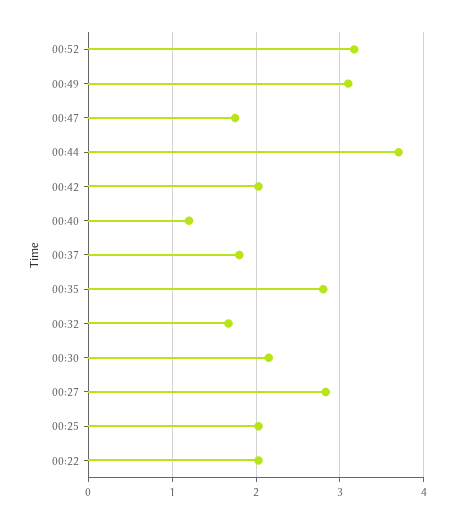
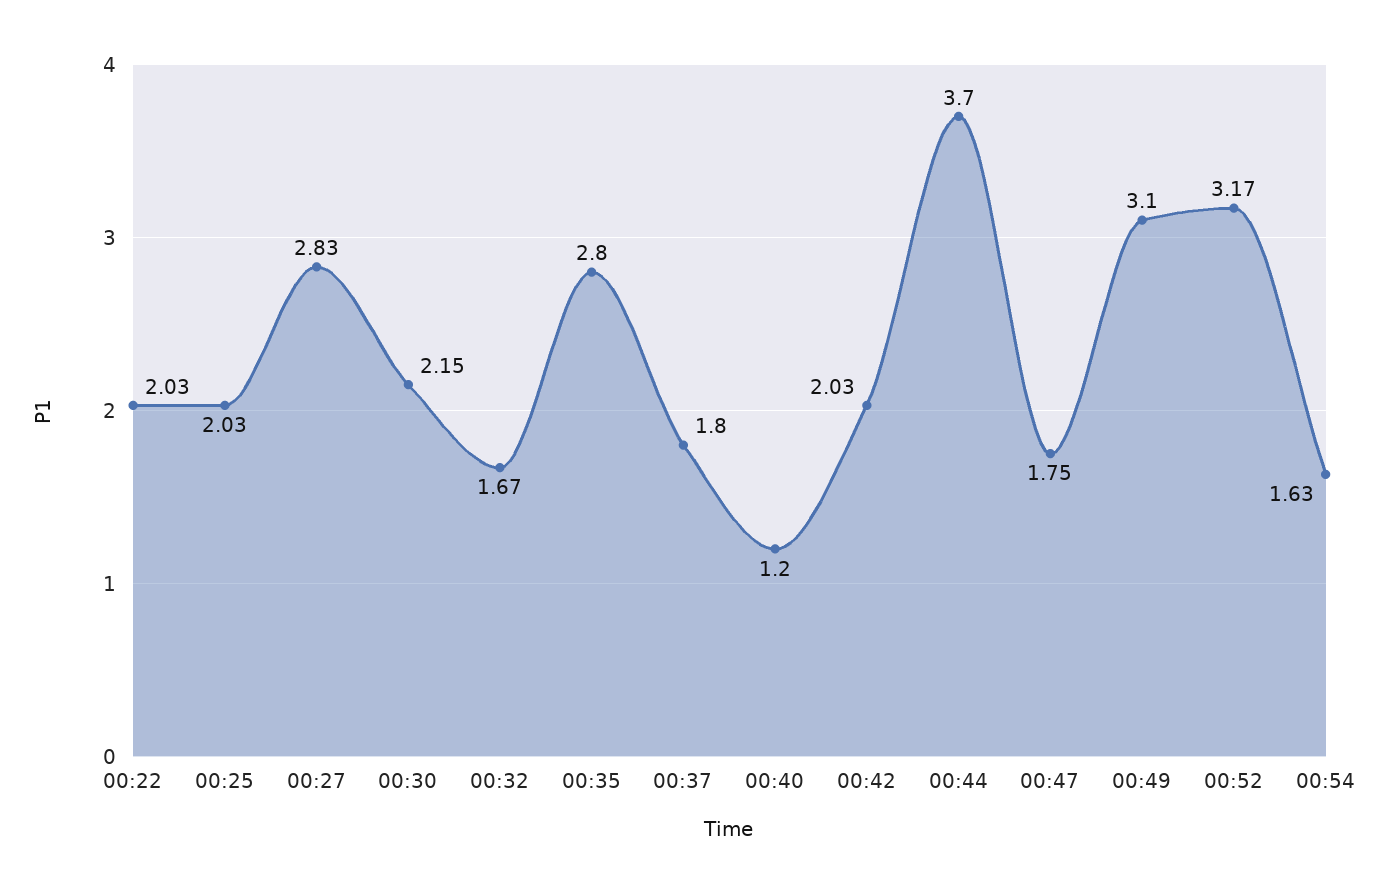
00:54: none -> 1.63

